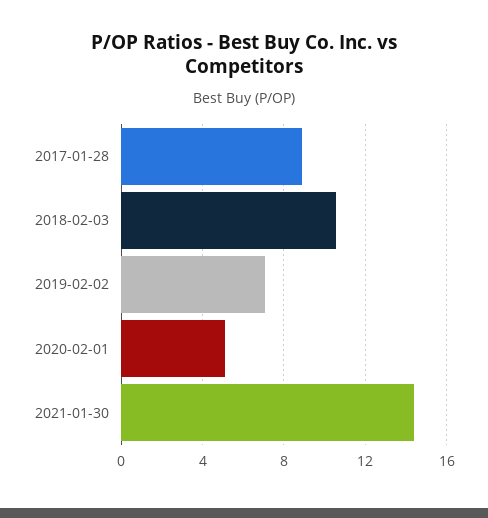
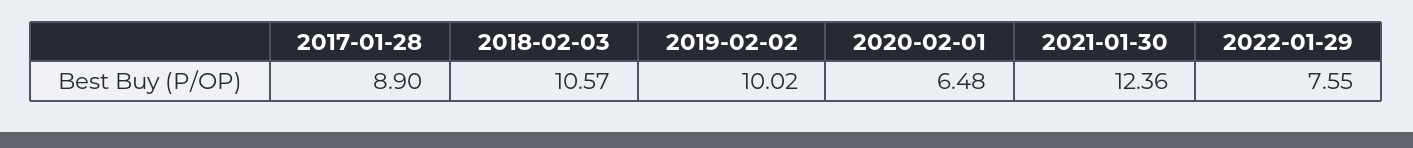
2019-02-02: 7 -> 10.02
2020-02-01: 5 -> 6.48
2021-01-30: 14.5 -> 12.36
2022-01-29: none -> 7.55

